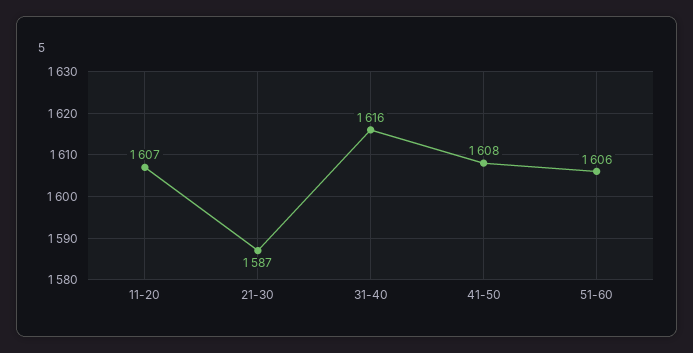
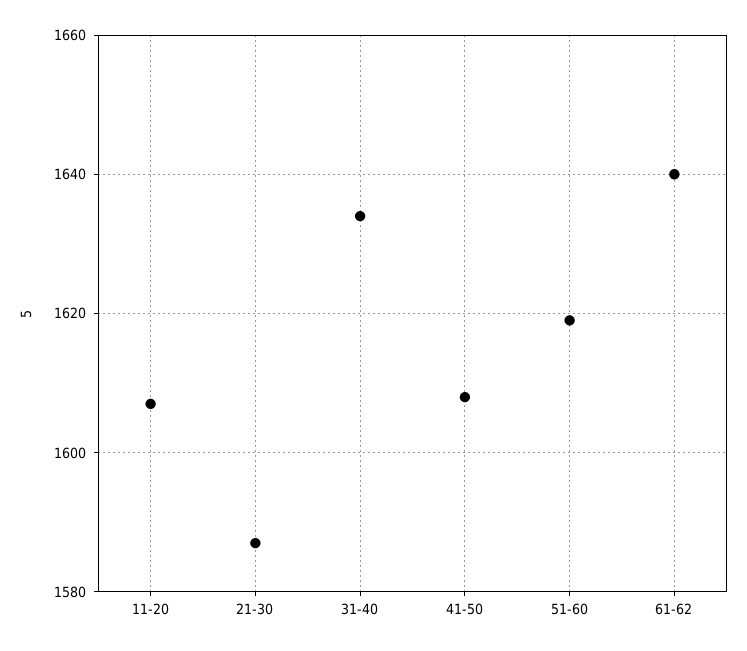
31-40: 1616 -> 1635
51-60: 1606 -> 1620
61-62: none -> 1640

